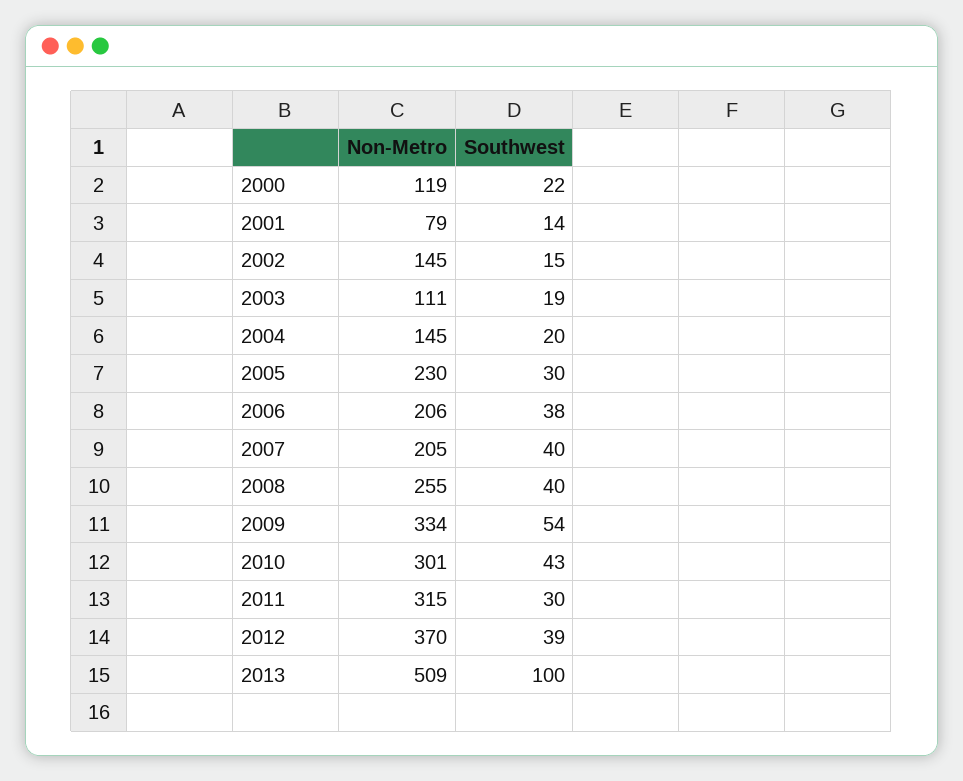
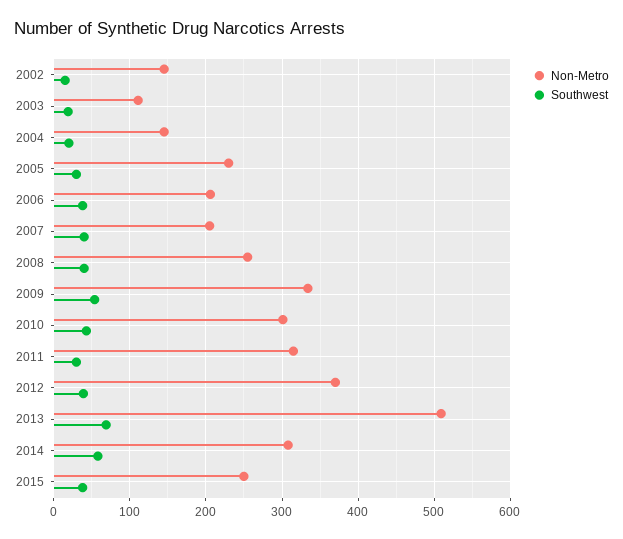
Non-Metro, 2000: 119 -> none
Southwest, 2000: 22 -> none
Non-Metro, 2001: 79 -> none
Southwest, 2001: 14 -> none
Southwest, 2013: 100 -> 70
Non-Metro, 2014: none -> 310
Southwest, 2014: none -> 60
Non-Metro, 2015: none -> 250
Southwest, 2015: none -> 40

